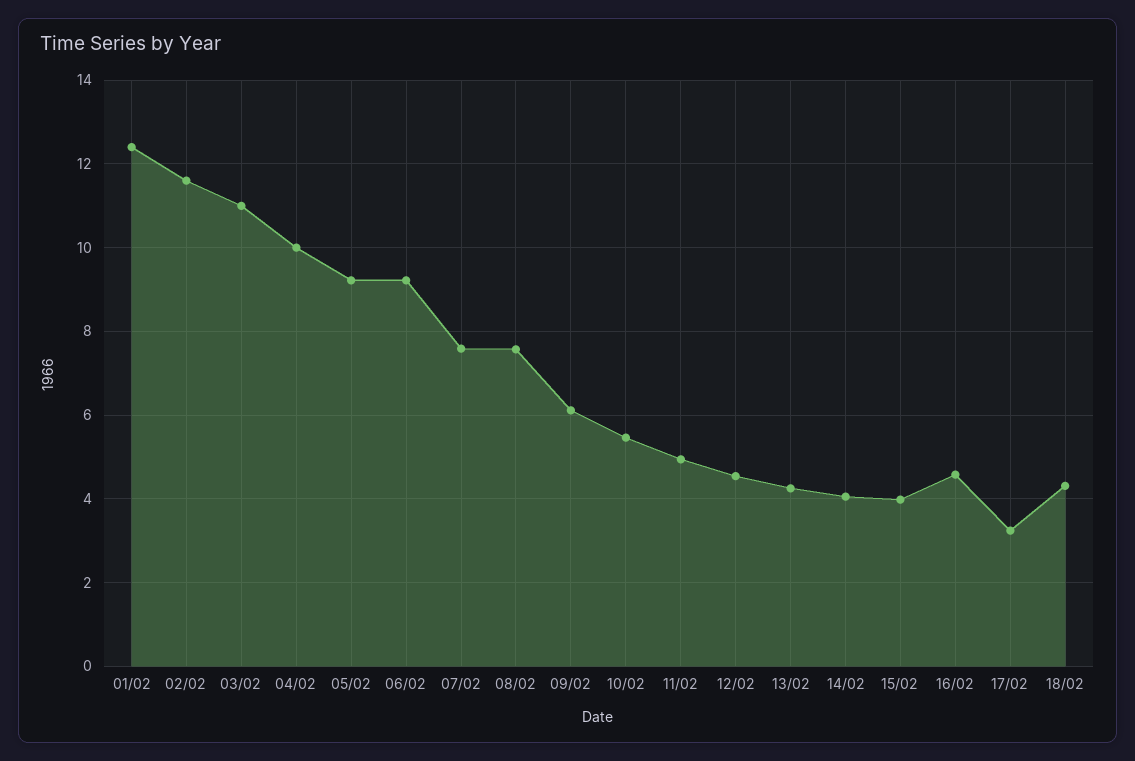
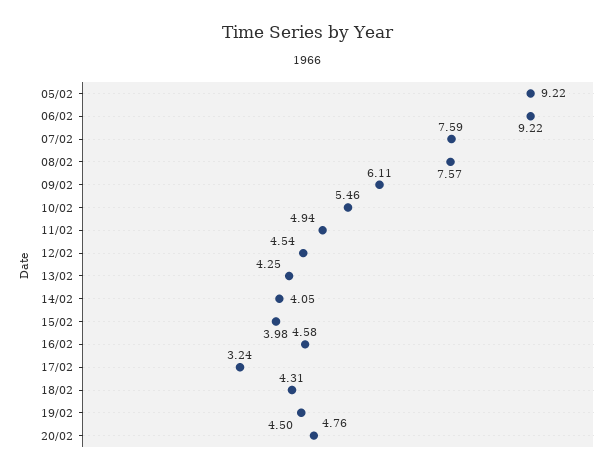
01/02: 12.4 -> none
02/02: 11.6 -> none
03/02: 11 -> none
04/02: 10 -> none
19/02: none -> 4.5
20/02: none -> 4.76

